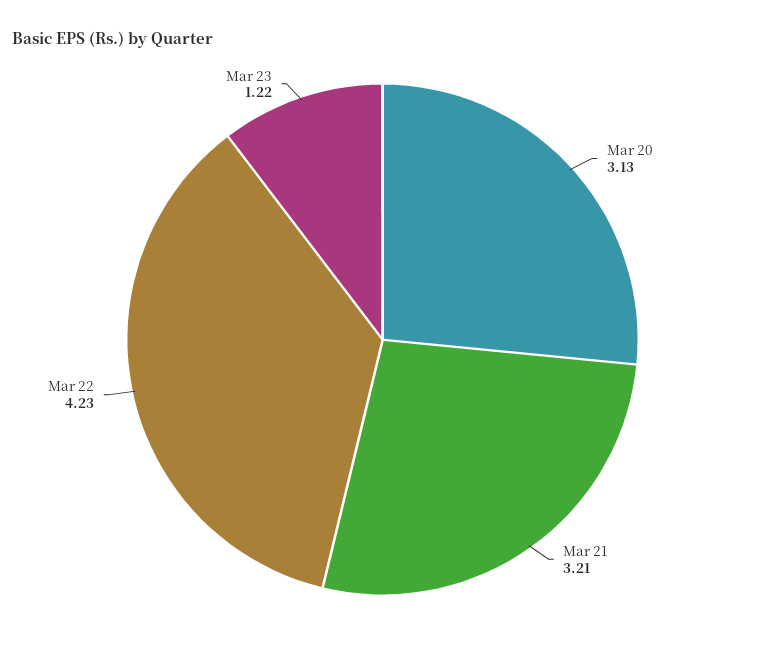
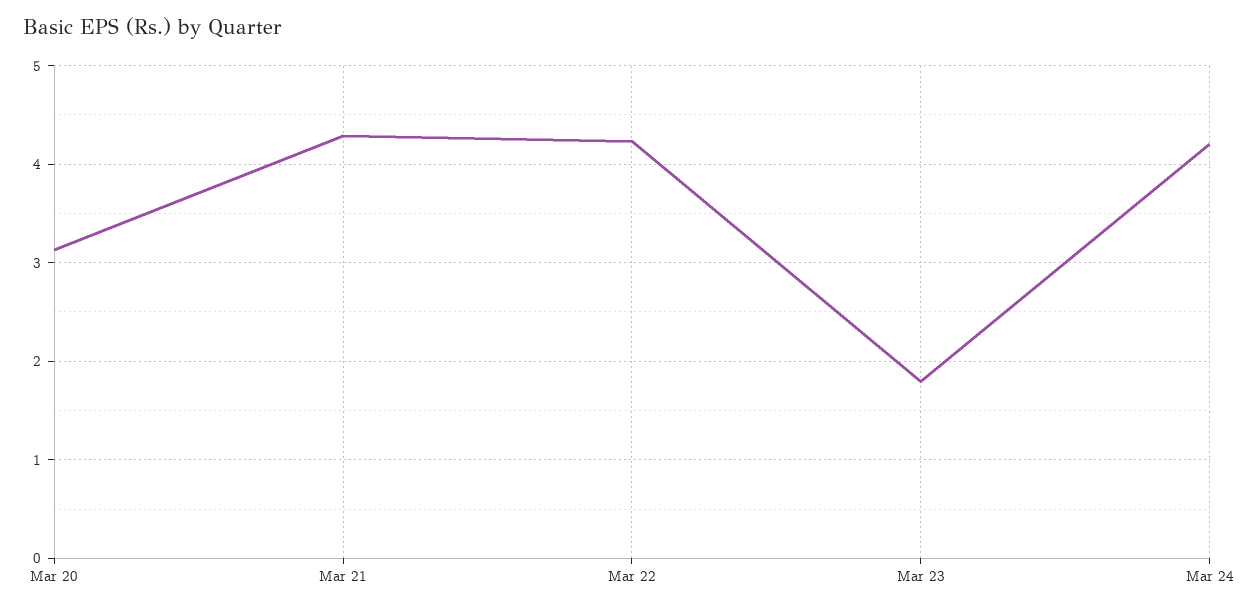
Mar 21: 3.21 -> 4.3
Mar 23: 1.22 -> 1.8
Mar 24: none -> 4.2

